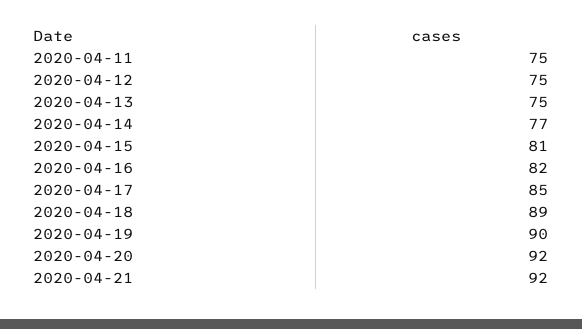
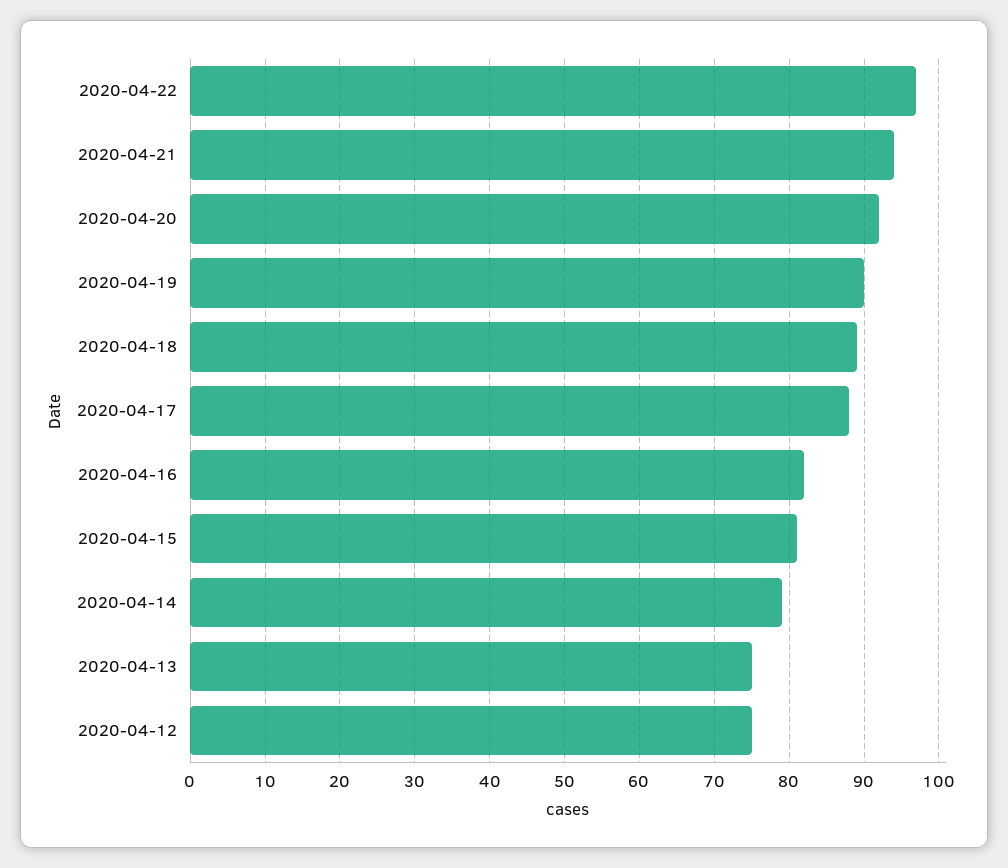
2020-04-11: 75 -> none
2020-04-14: 77 -> 79
2020-04-17: 85 -> 88
2020-04-21: 92 -> 94
2020-04-22: none -> 97

